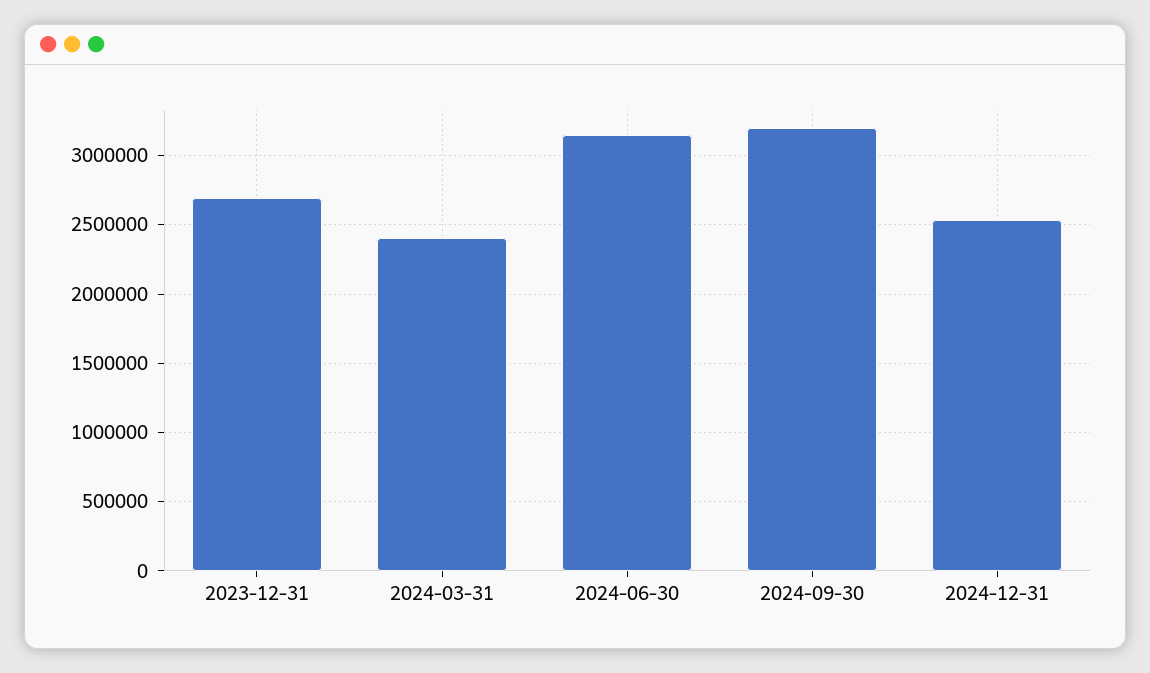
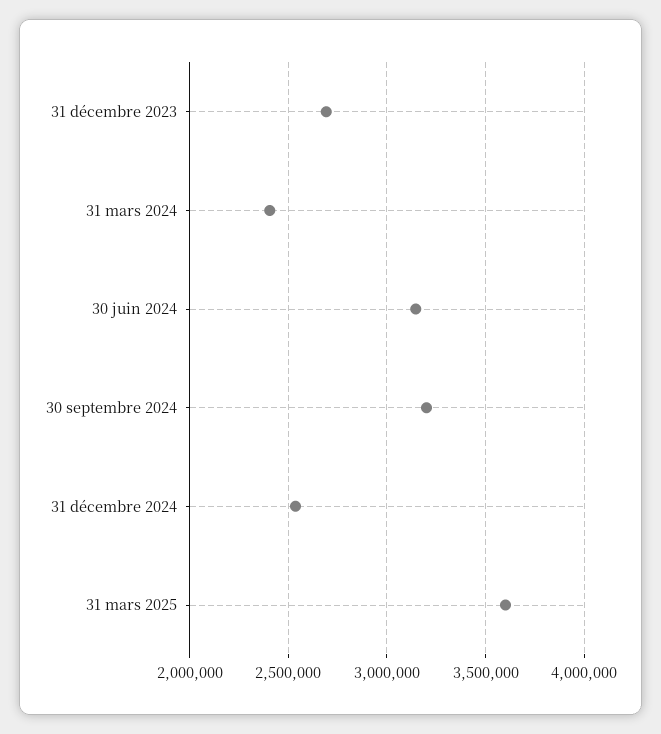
31 mars 2025: none -> 3600000

